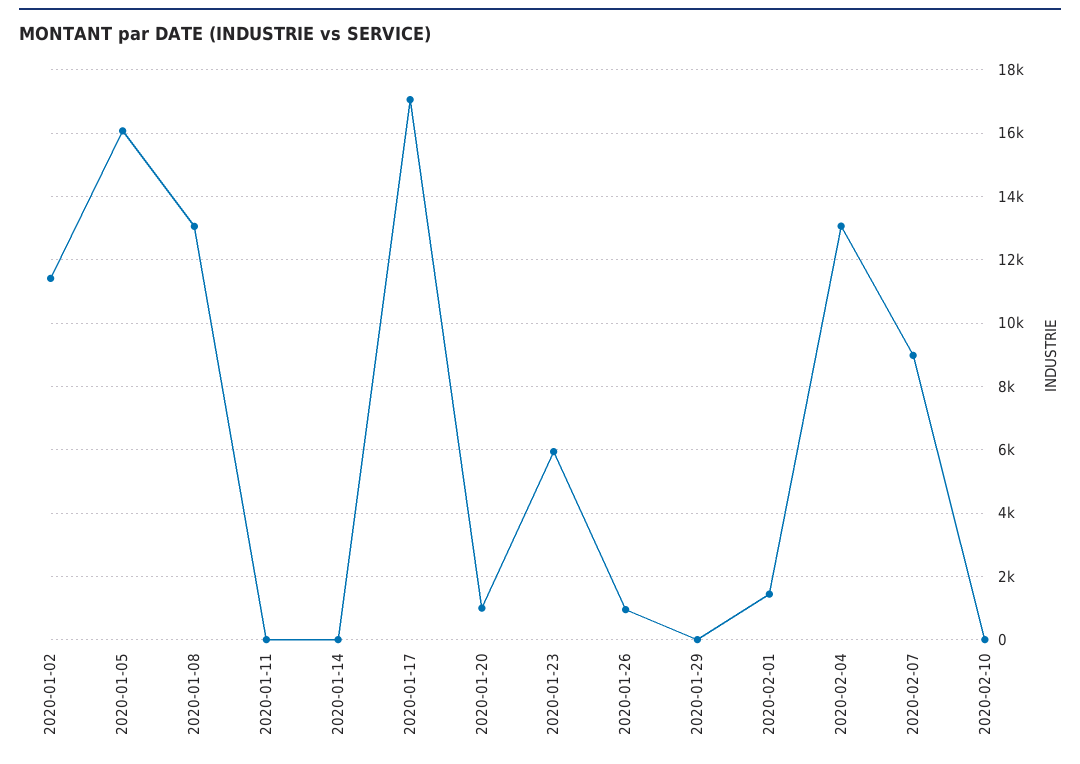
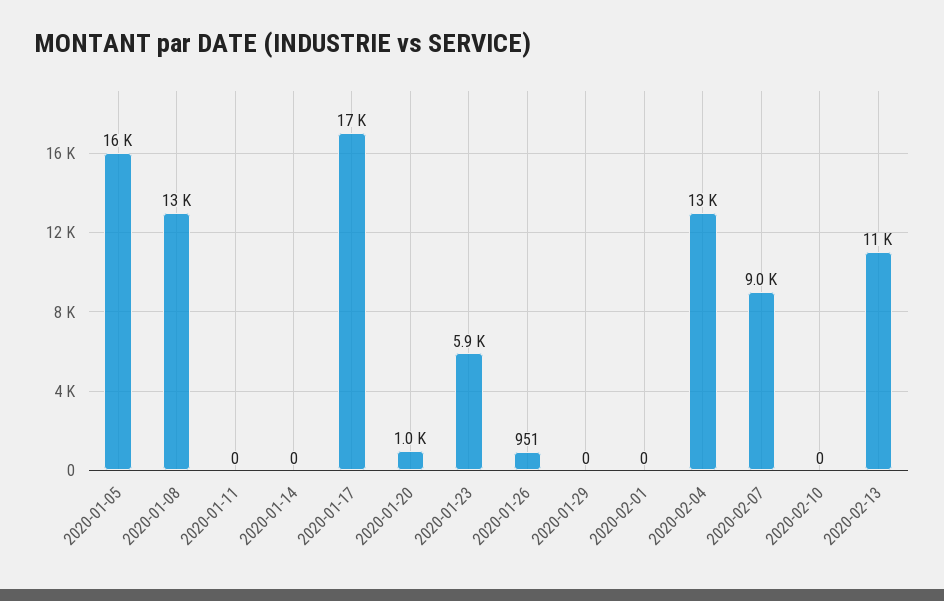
2020-01-02: 11400 -> none
2020-02-01: 1400 -> 0
2020-02-13: none -> 11000

